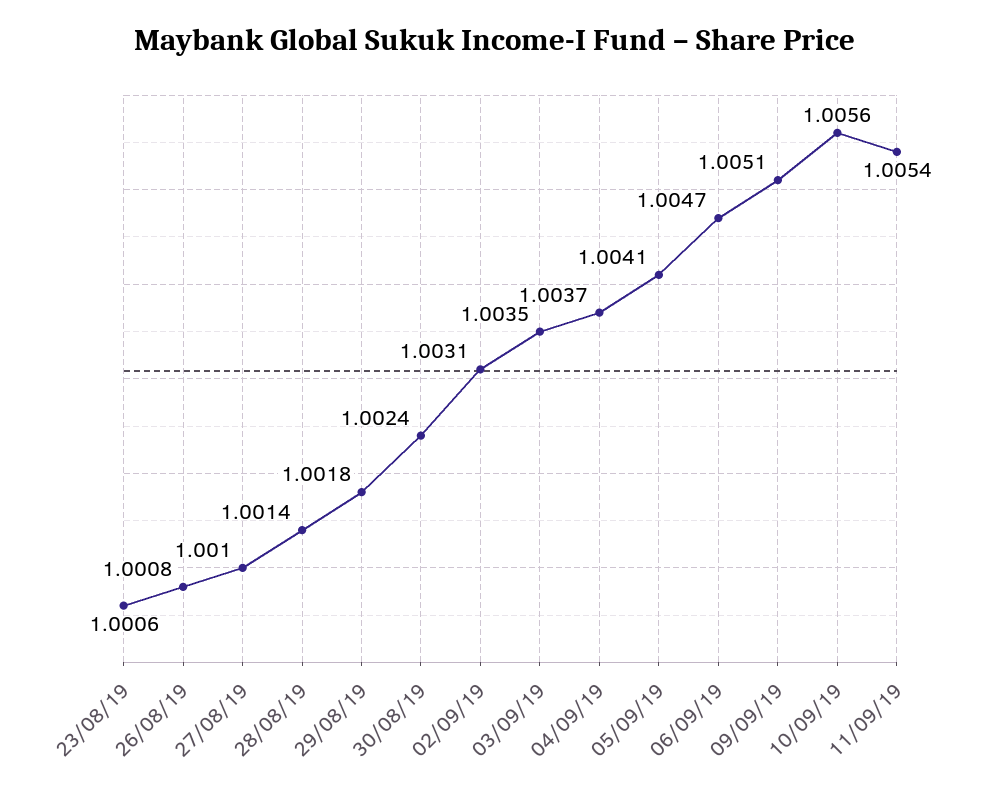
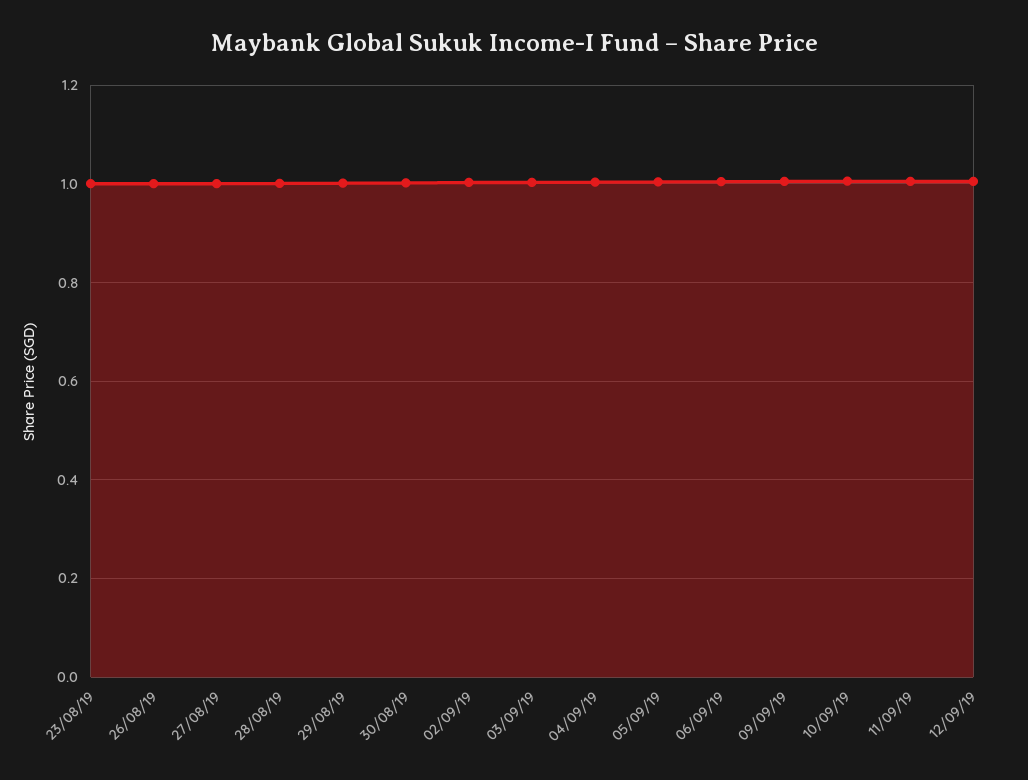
12/09/19: none -> 1

